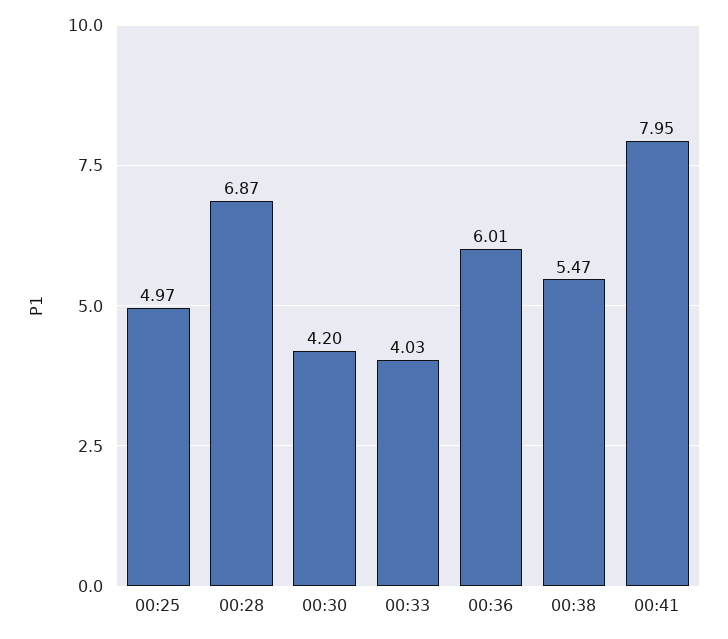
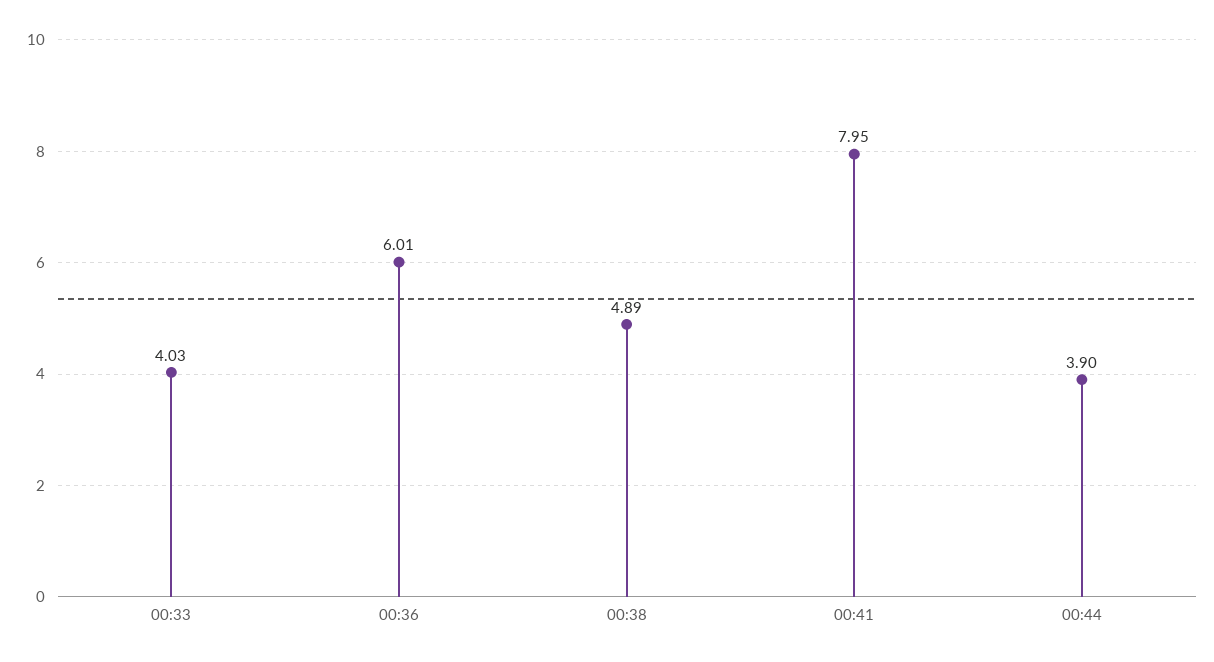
00:25: 4.97 -> none
00:28: 6.87 -> none
00:30: 4.2 -> none
00:38: 5.47 -> 4.89
00:44: none -> 3.9

